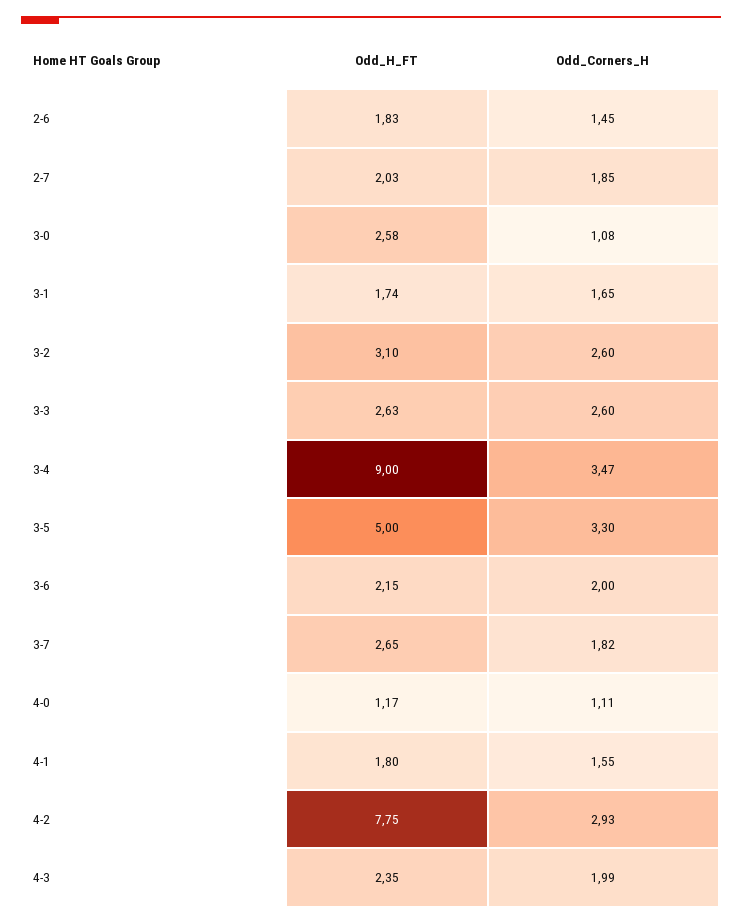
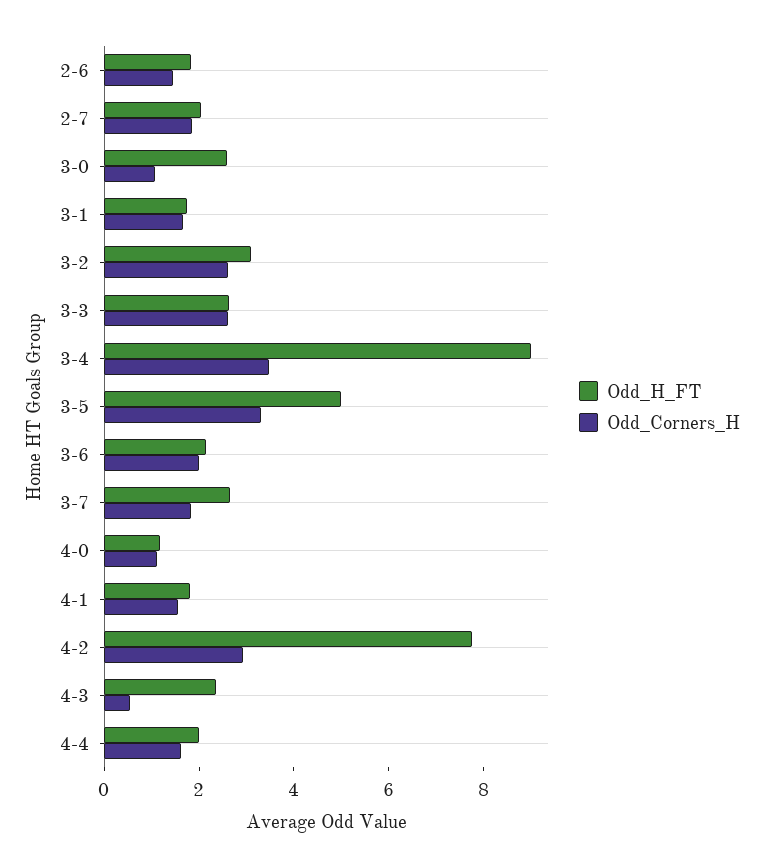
Odd_Corners_H, 4-3: 1.99 -> 0.5
Odd_H_FT, 4-4: none -> 2
Odd_Corners_H, 4-4: none -> 1.5

